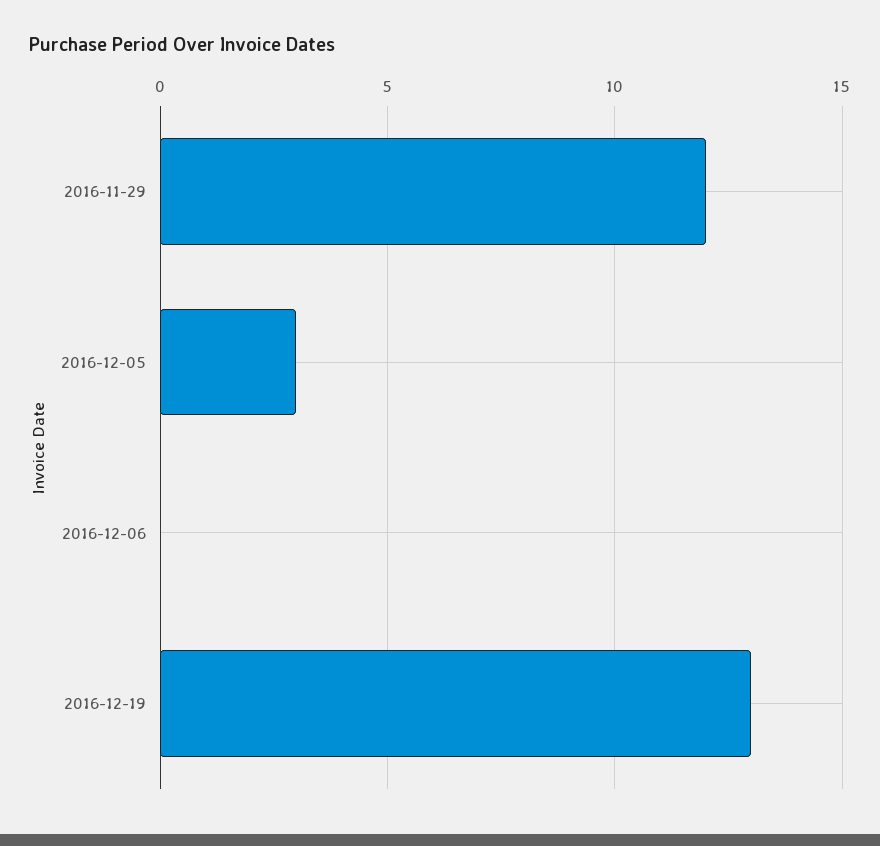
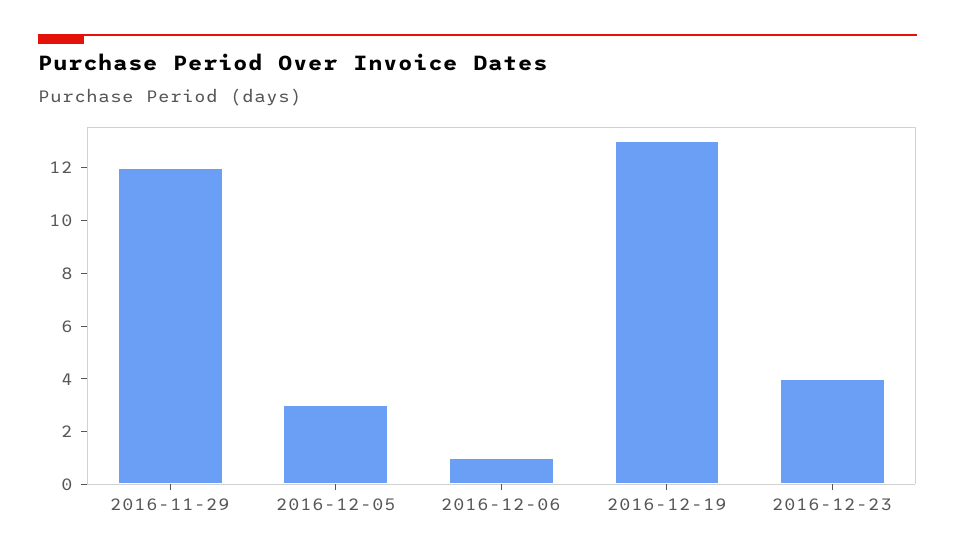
2016-12-06: 0 -> 1
2016-12-23: none -> 4

